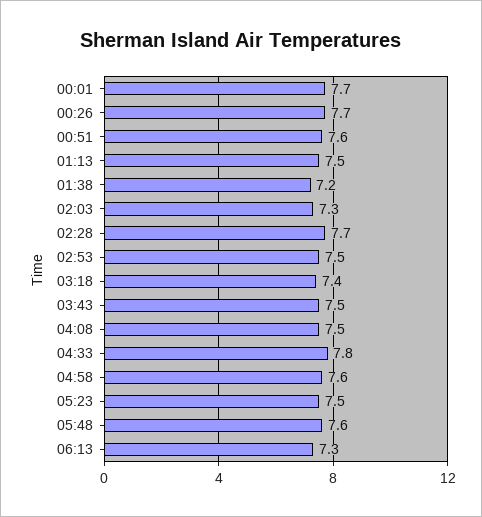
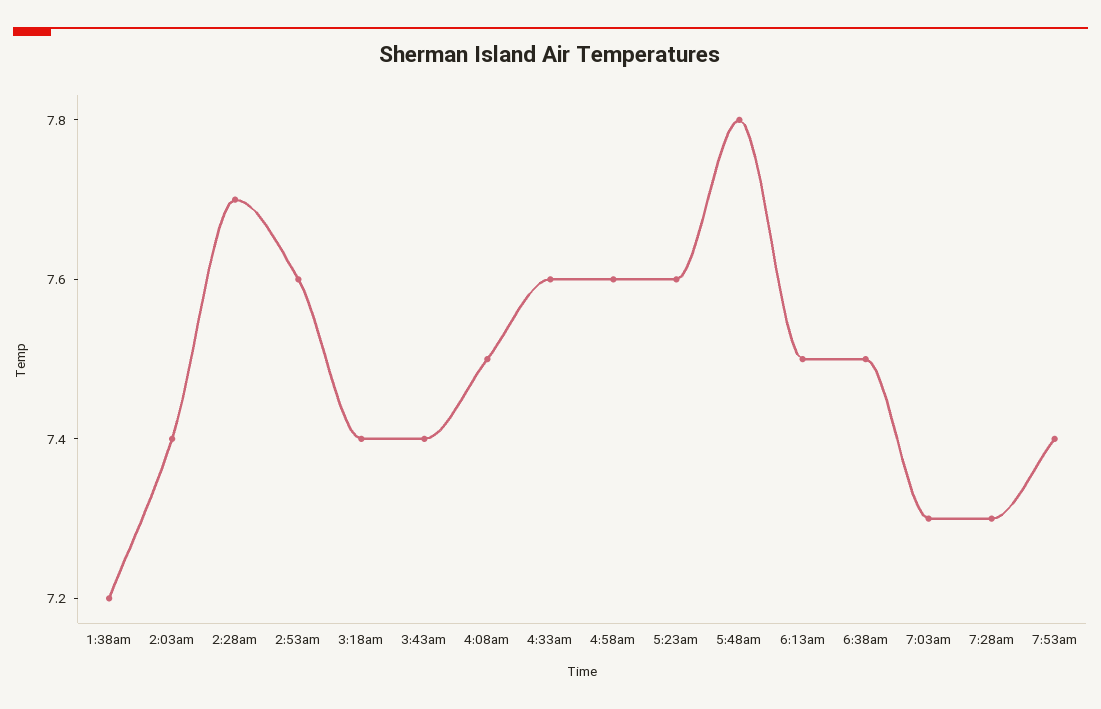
00:01: 7.7 -> none
00:26: 7.7 -> none
00:51: 7.6 -> none
01:13: 7.5 -> none
02:03: 7.3 -> 7.4
02:53: 7.5 -> 7.6
03:43: 7.5 -> 7.4
04:33: 7.8 -> 7.6
05:23: 7.5 -> 7.6
05:48: 7.6 -> 7.8
06:13: 7.3 -> 7.5
6:38am: none -> 7.5
7:03am: none -> 7.3
7:28am: none -> 7.3
7:53am: none -> 7.4

